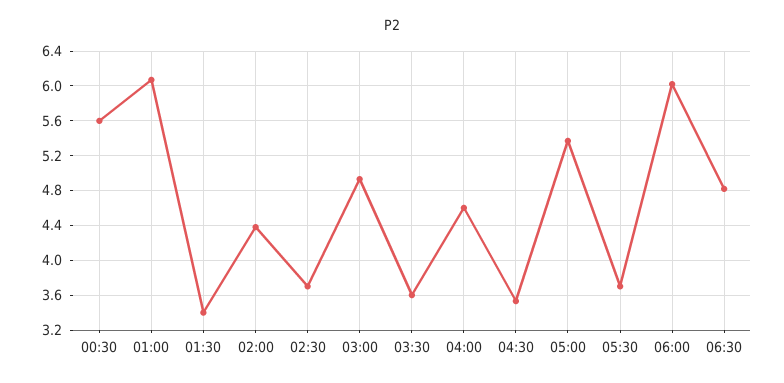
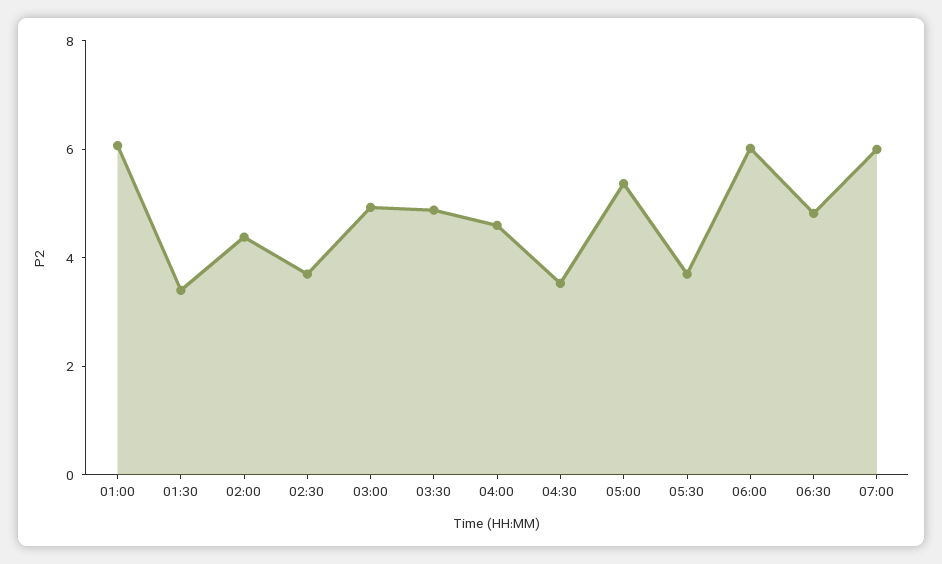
00:30: 5.6 -> none
03:30: 3.6 -> 5
07:00: none -> 6

